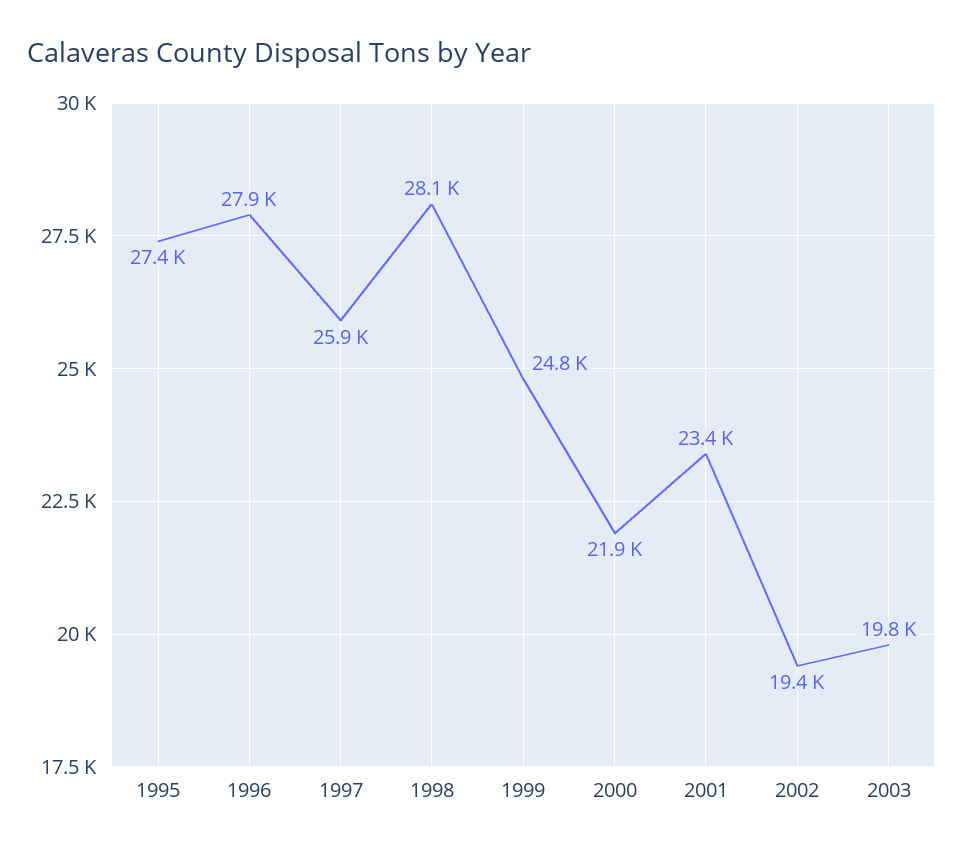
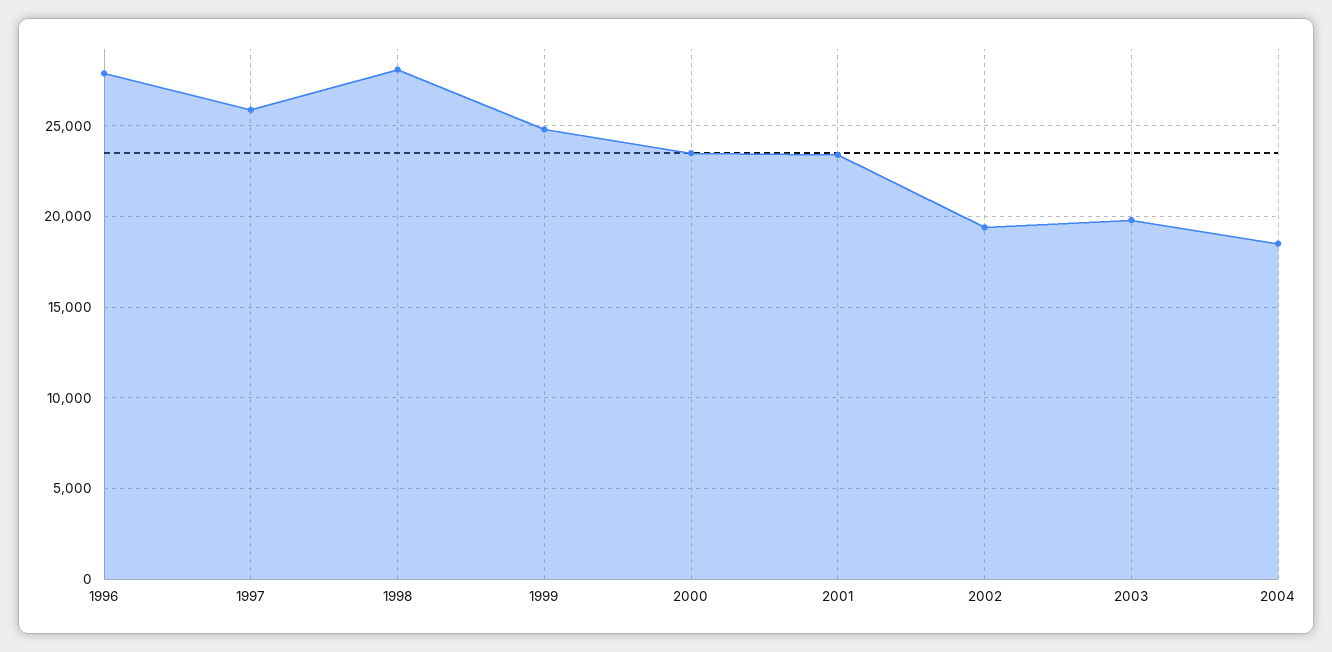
1995: 27400 -> none
2000: 21900 -> 23500
2004: none -> 18500

